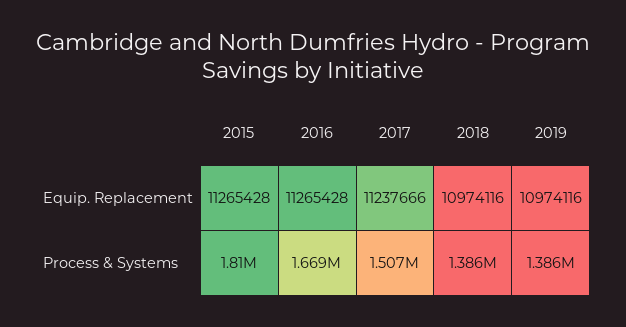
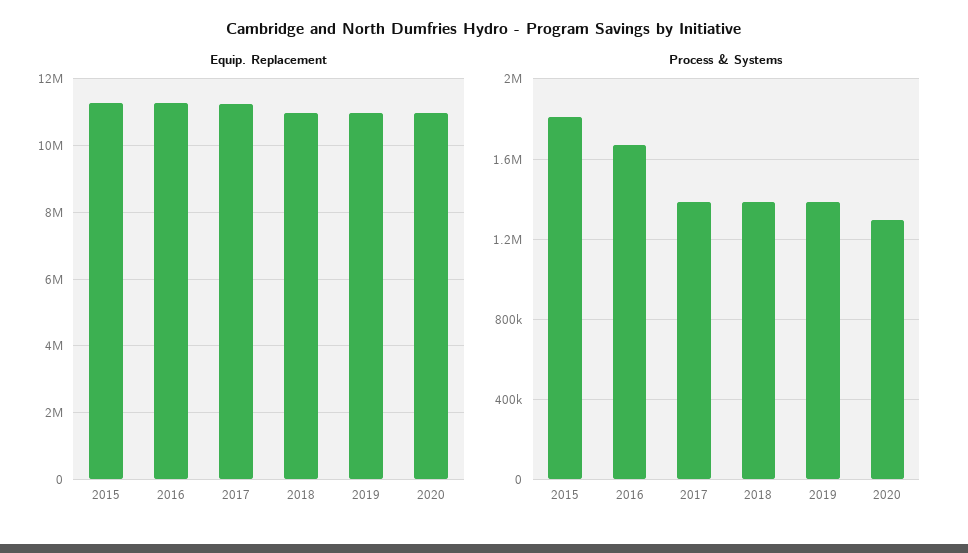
Process & Systems, 2017: 1507000 -> 1400000
Equip. Replacement, 2020: none -> 11000000
Process & Systems, 2020: none -> 1300000

